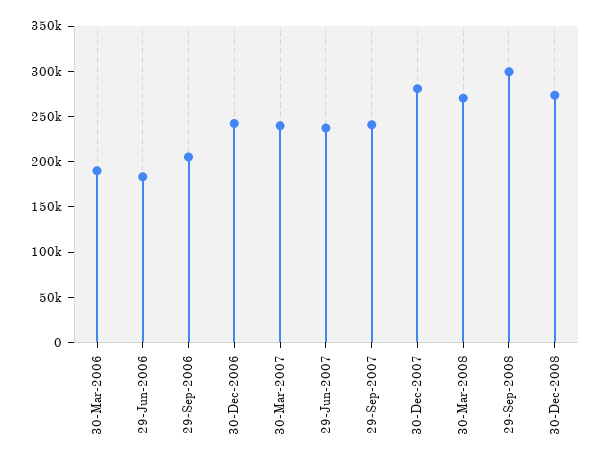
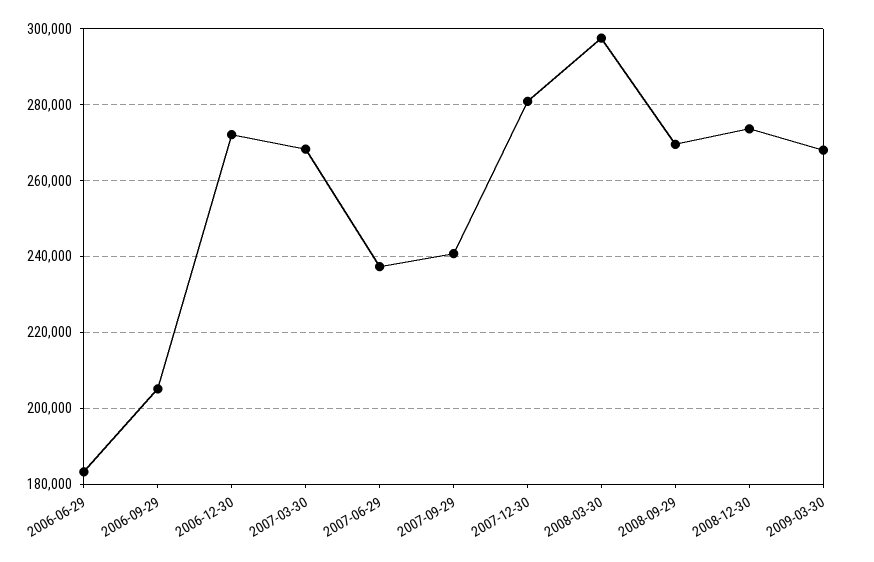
30-Mar-2006: 190000 -> none
30-Dec-2006: 240000 -> 272000
30-Mar-2007: 240000 -> 268000
30-Mar-2008: 270000 -> 298000
29-Sep-2008: 300000 -> 270000
2009-03-30: none -> 268000

